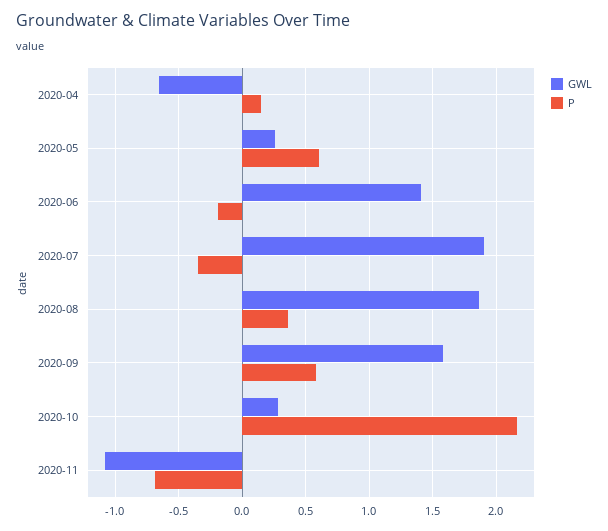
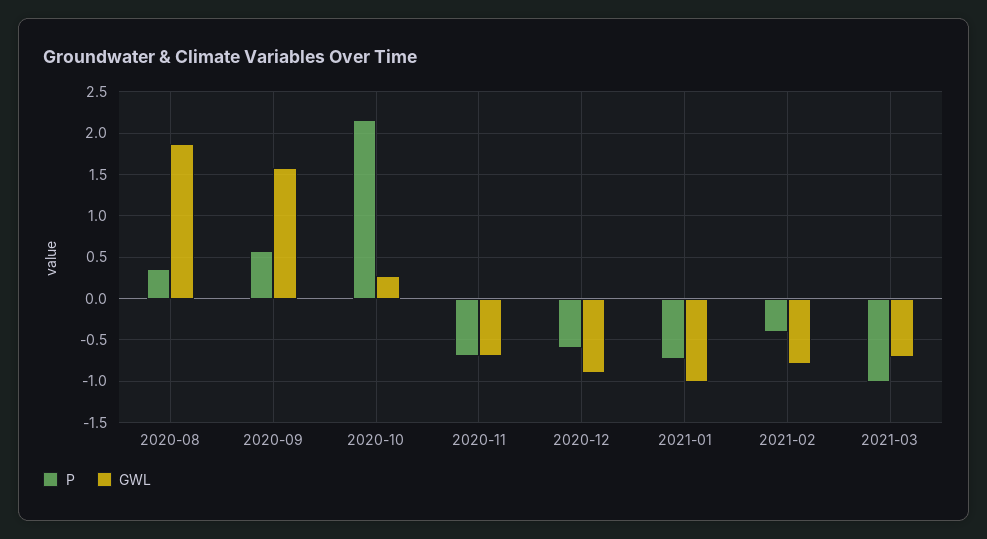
GWL, 2020-04: -0.65 -> none
P, 2020-04: 0.15 -> none
GWL, 2020-05: 0.25 -> none
P, 2020-05: 0.6 -> none
GWL, 2020-06: 1.4 -> none
P, 2020-06: -0.2 -> none
GWL, 2020-07: 1.9 -> none
P, 2020-07: -0.35 -> none
GWL, 2020-11: -1.1 -> -0.7
P, 2020-12: none -> -0.6
GWL, 2020-12: none -> -0.9
P, 2021-01: none -> -0.7
GWL, 2021-01: none -> -1
P, 2021-02: none -> -0.4
GWL, 2021-02: none -> -0.8
P, 2021-03: none -> -1
GWL, 2021-03: none -> -0.7

